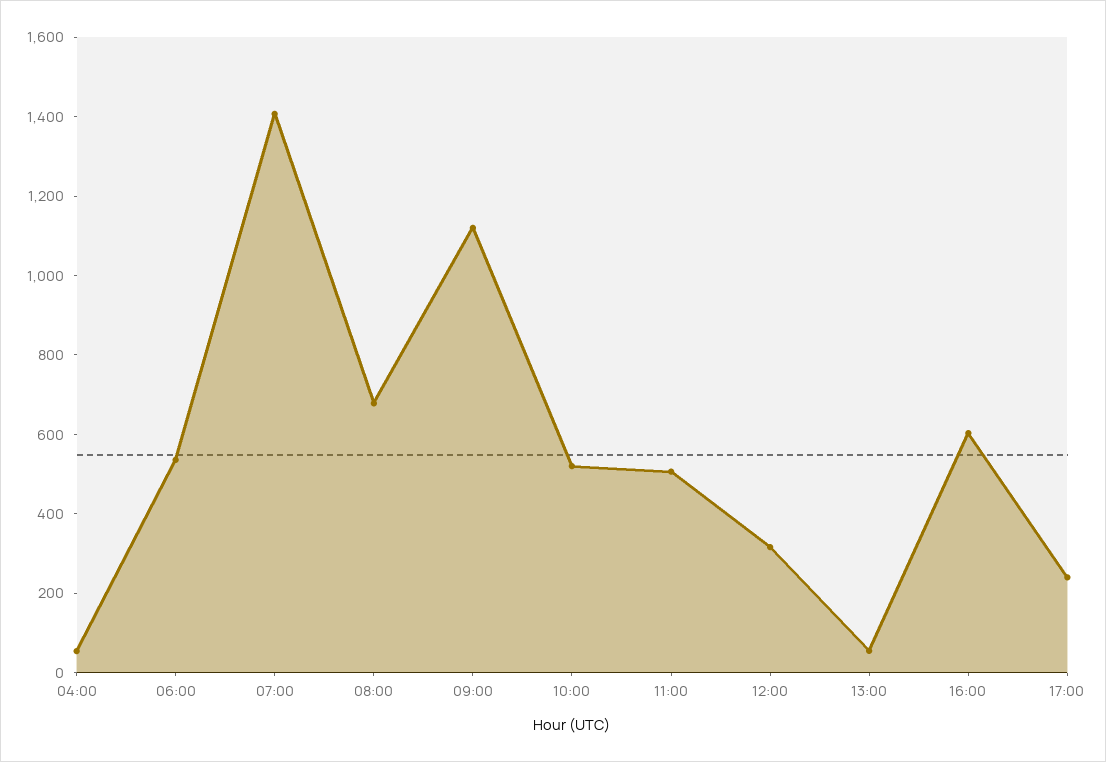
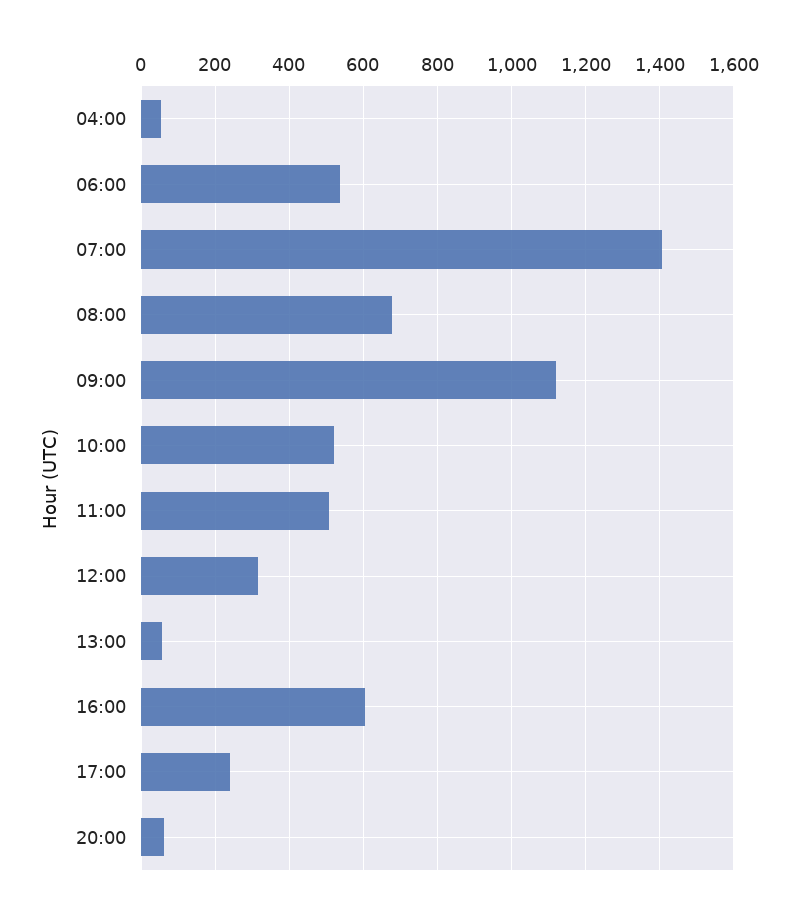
20:00: none -> 60

